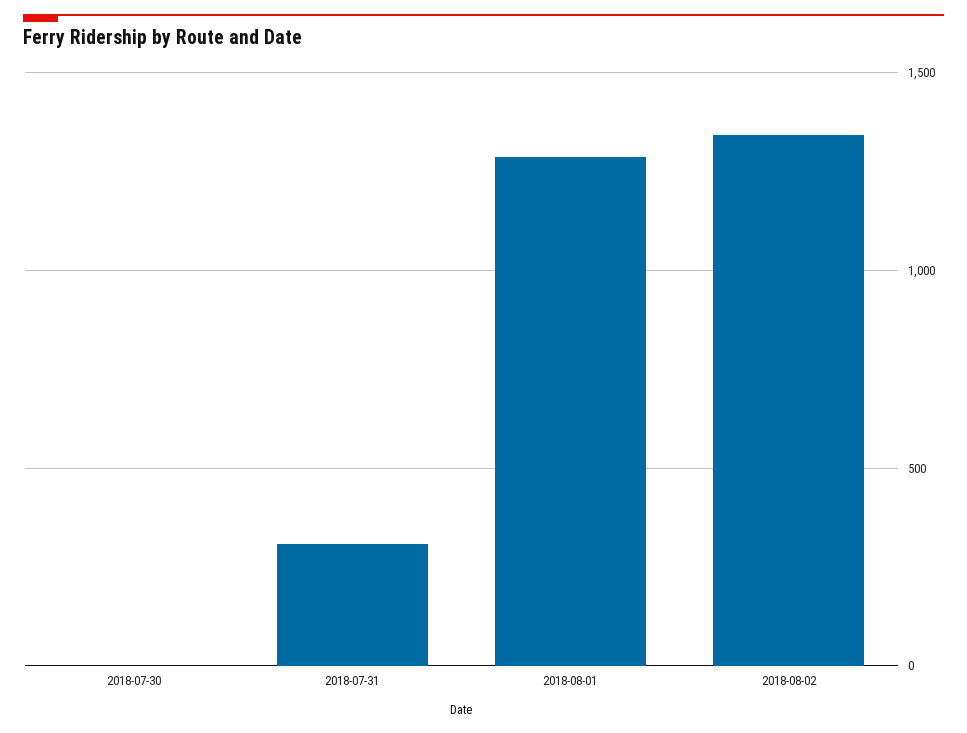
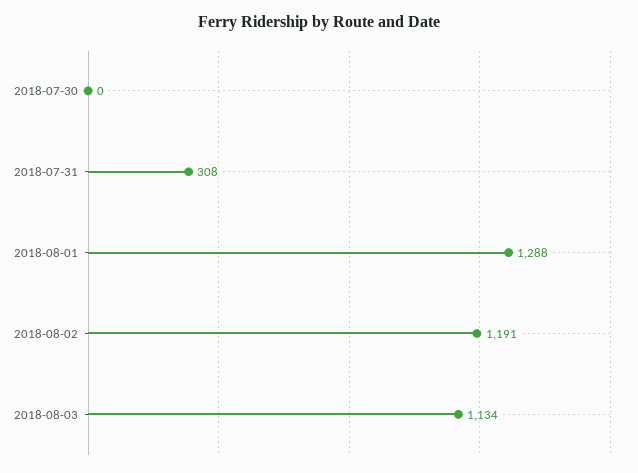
2018-08-02: 1350 -> 1191
2018-08-03: none -> 1134

